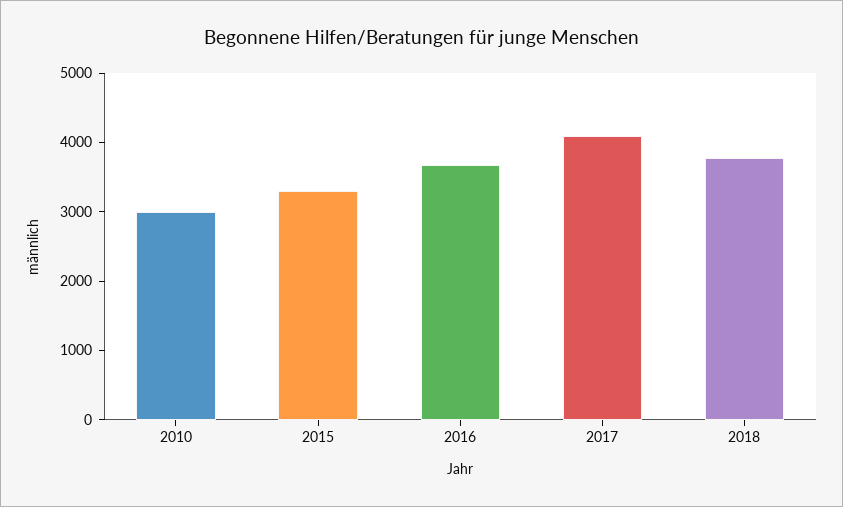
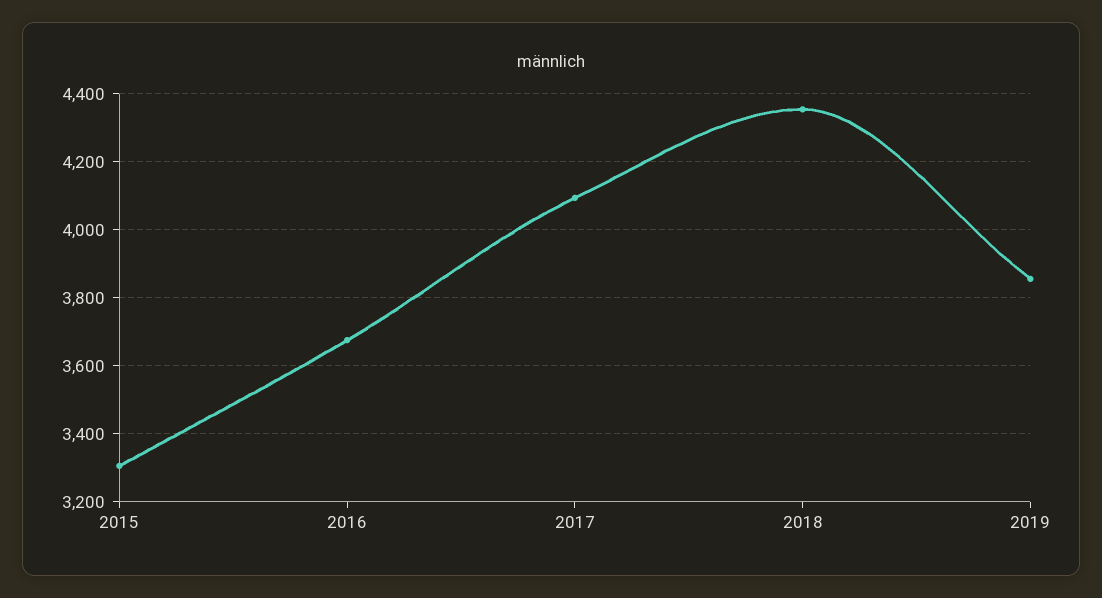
2010: 3000 -> none
2018: 3800 -> 4360
2019: none -> 3860

